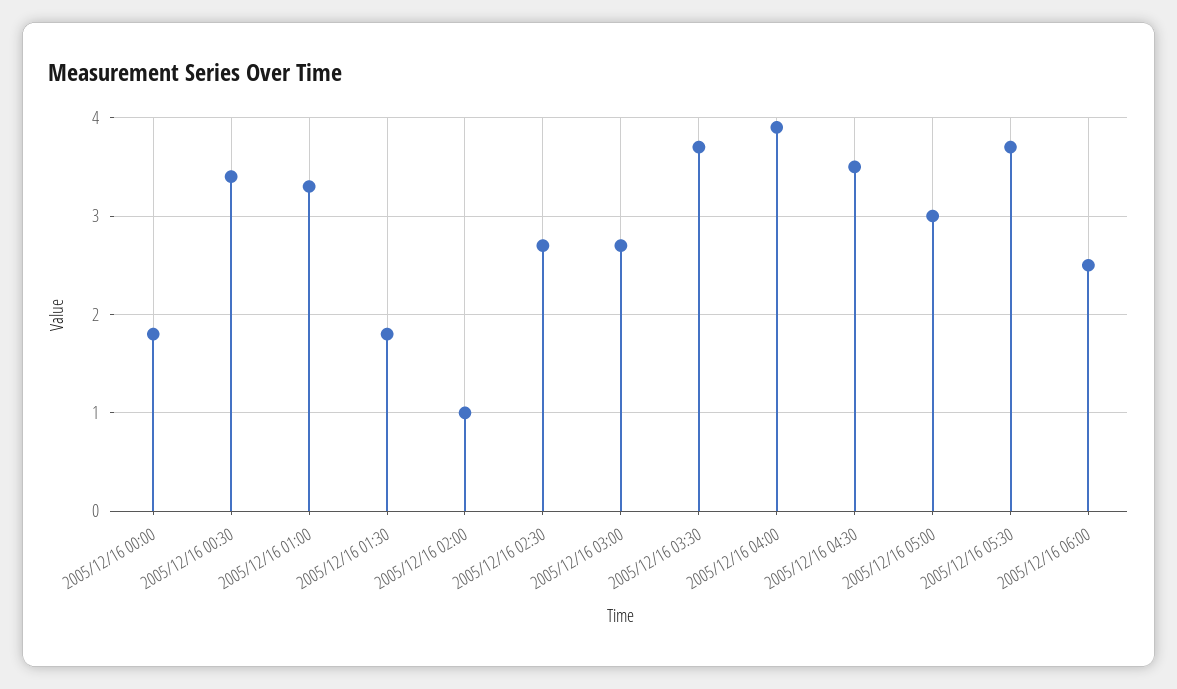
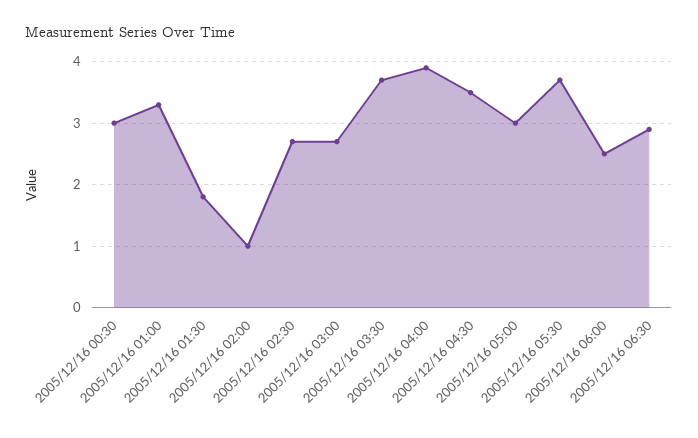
2005/12/16 00:00: 1.8 -> none
2005/12/16 00:30: 3.4 -> 3
2005/12/16 06:30: none -> 2.9

